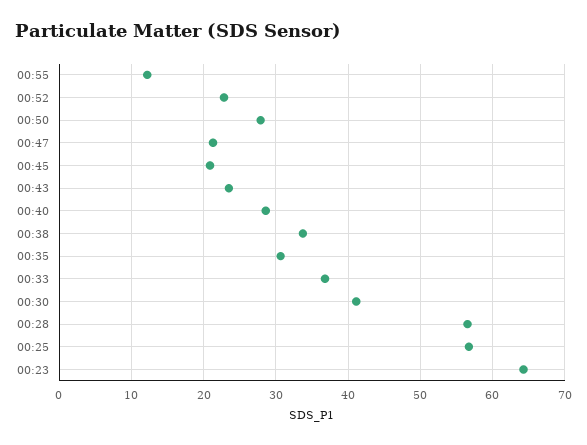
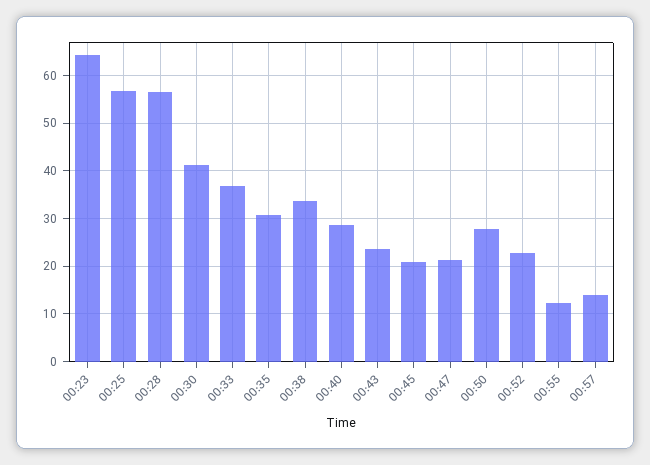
00:57: none -> 14

